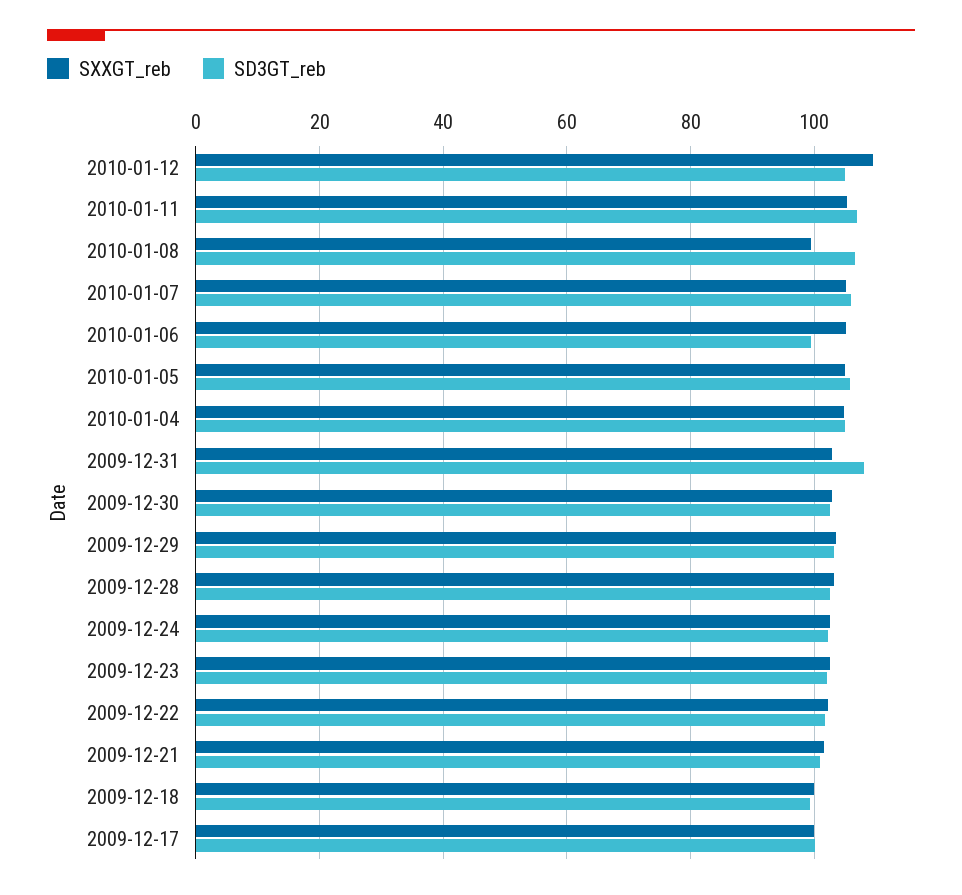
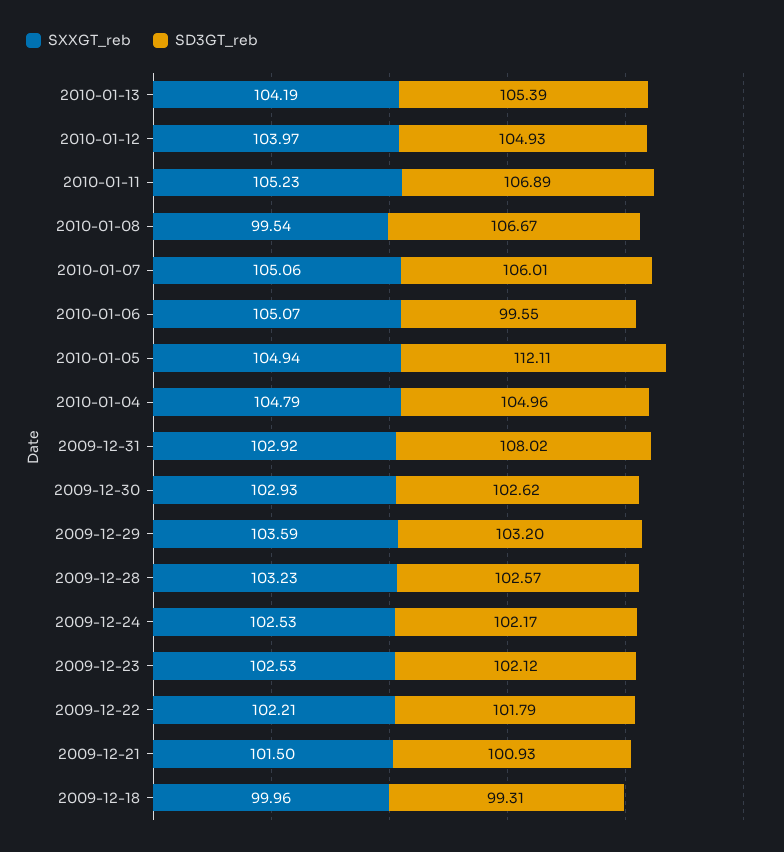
SXXGT_reb, 2010-01-12: 110 -> 103.97
SD3GT_reb, 2010-01-05: 106 -> 112.11
SXXGT_reb, 2009-12-17: 100 -> none
SD3GT_reb, 2009-12-17: 100 -> none
SXXGT_reb, 2010-01-13: none -> 104.19
SD3GT_reb, 2010-01-13: none -> 105.39

